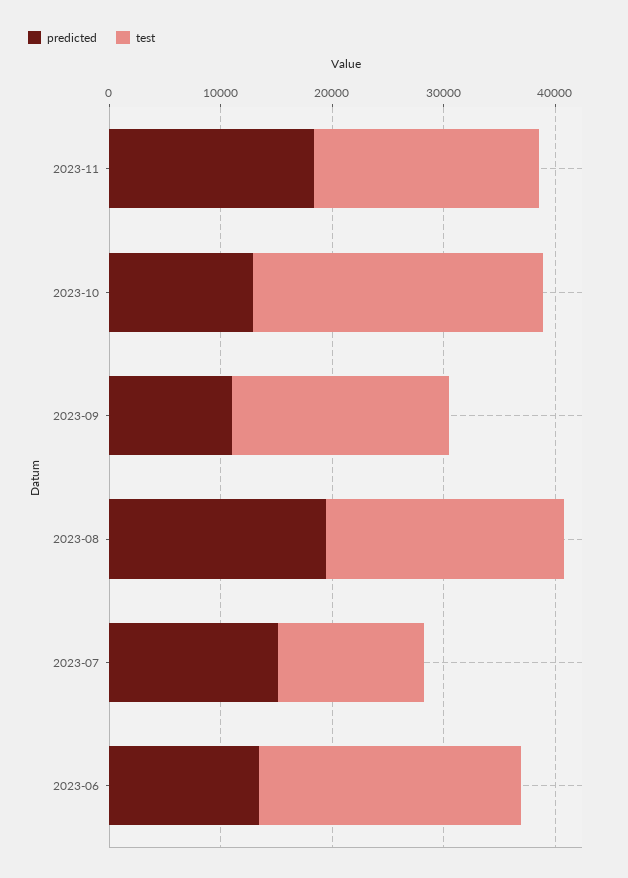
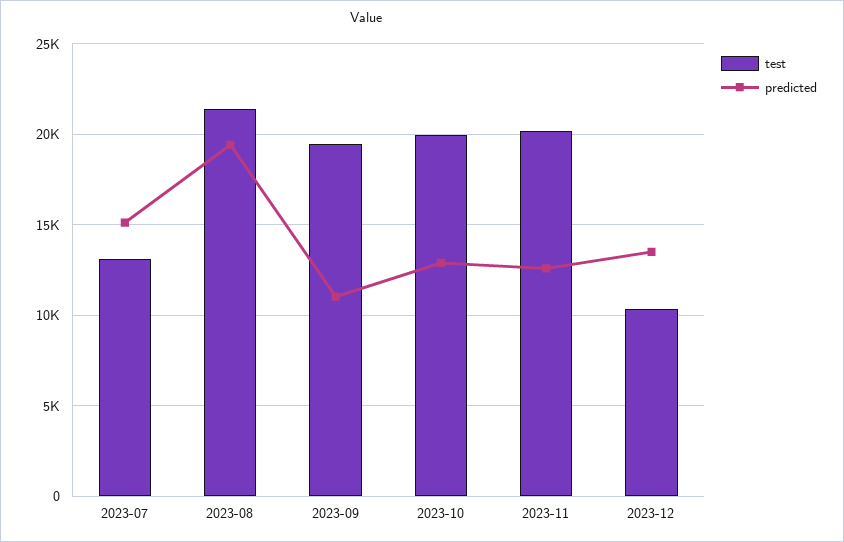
predicted, 2023-11: 18000 -> 12500
test, 2023-10: 26000 -> 20000
predicted, 2023-06: 14000 -> none
test, 2023-06: 24000 -> none
test, 2023-12: none -> 10500
predicted, 2023-12: none -> 13500

